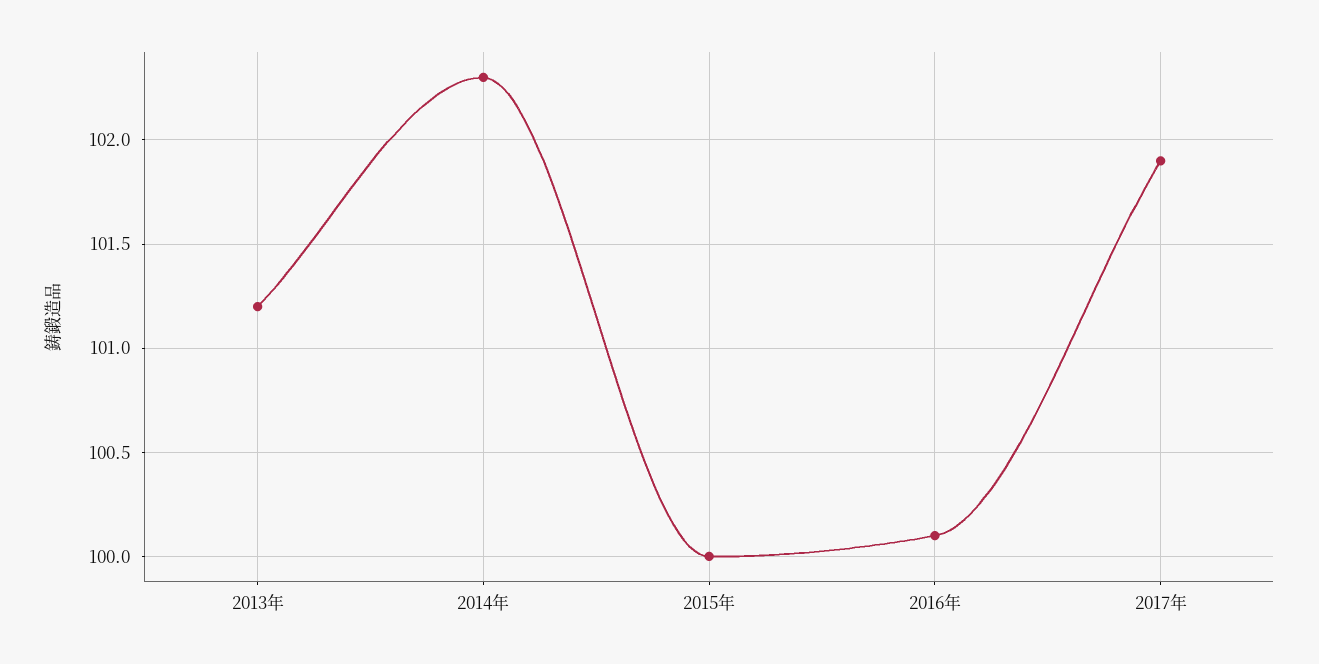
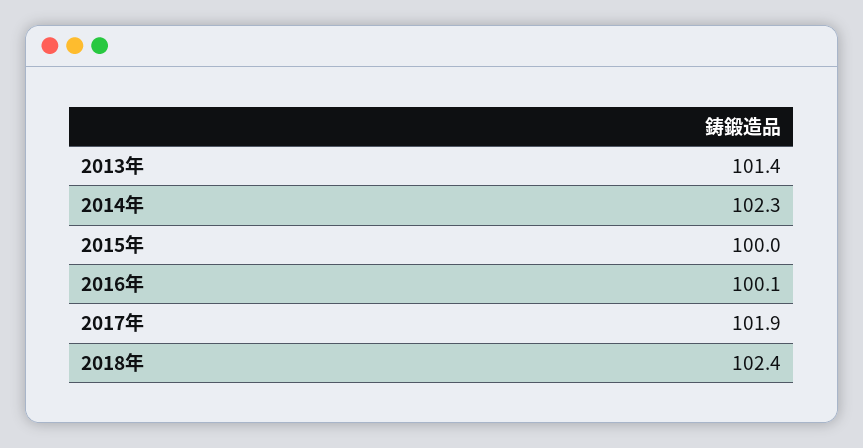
2013年: 101.2 -> 101.4
2018年: none -> 102.4

